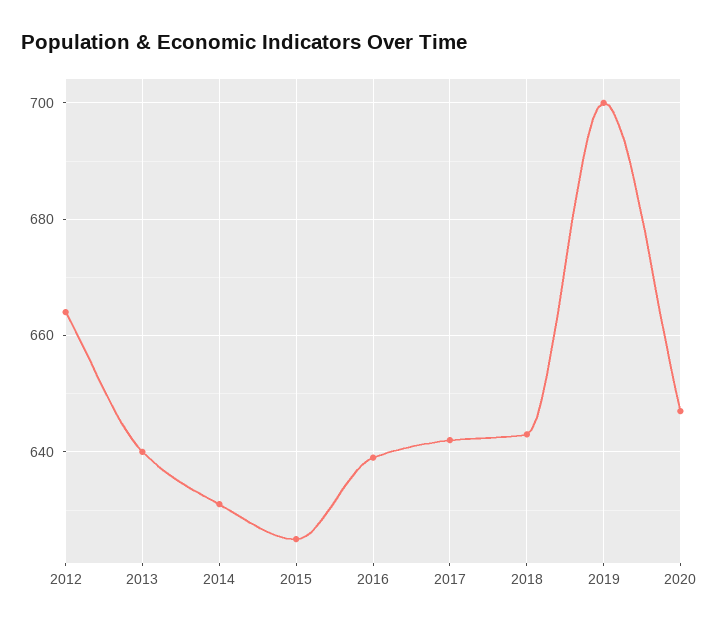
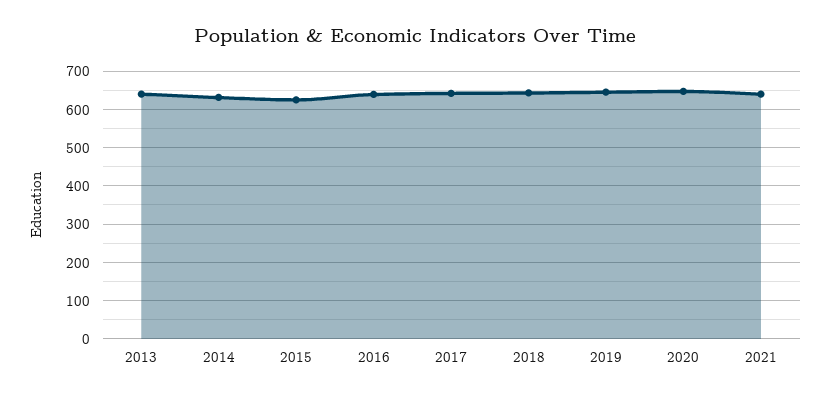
2012: 665 -> none
2019: 700 -> 640
2021: none -> 640

